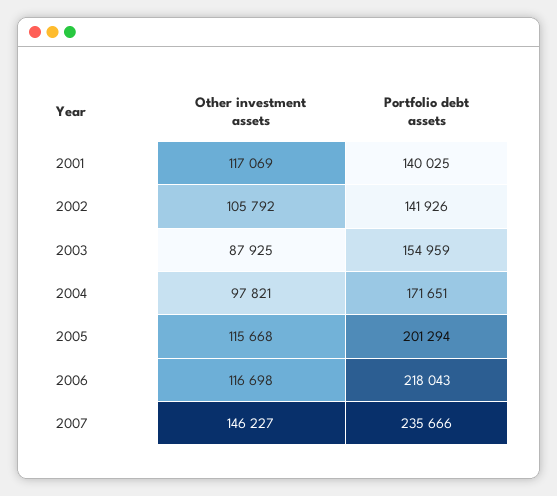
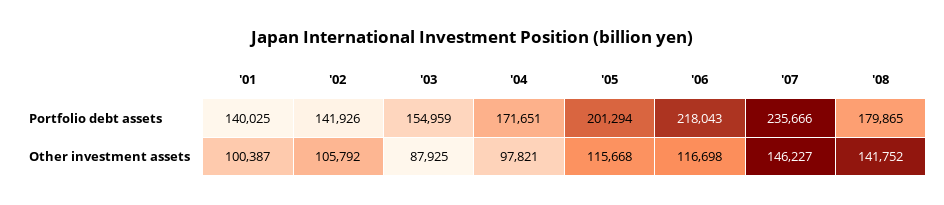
Other investment assets, 2001: 117069 -> 100387
Portfolio debt assets, '08: none -> 179865
Other investment assets, '08: none -> 141752

